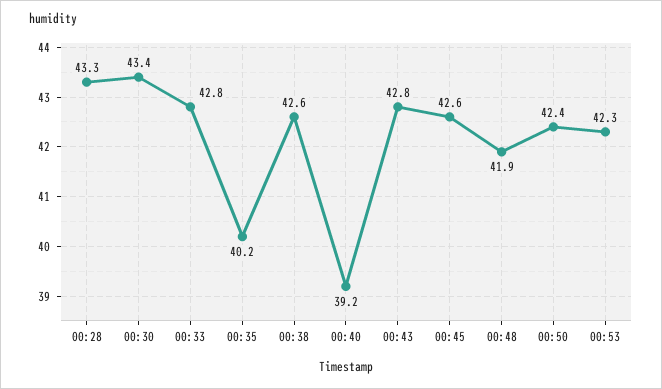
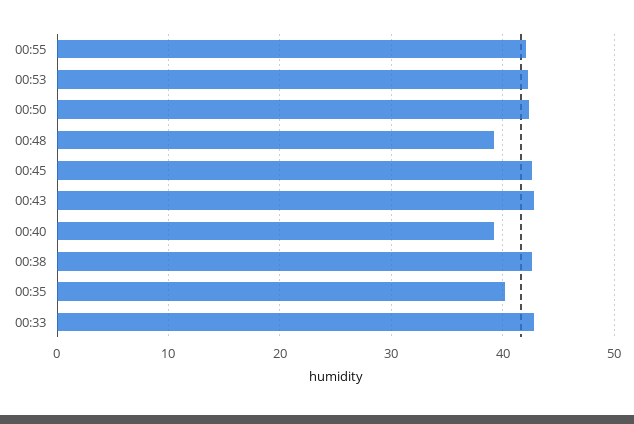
00:28: 43.3 -> none
00:30: 43.4 -> none
00:48: 41.9 -> 39
00:55: none -> 42

